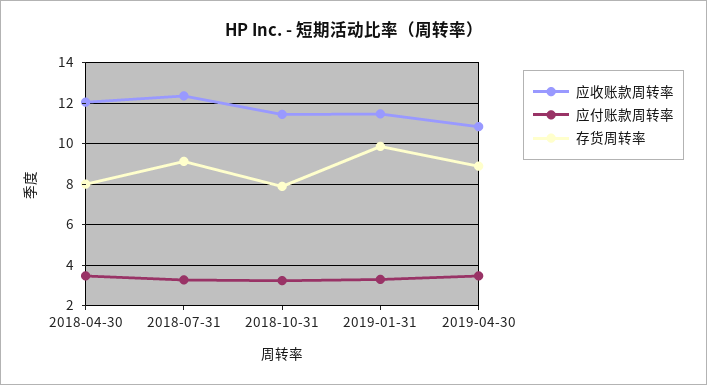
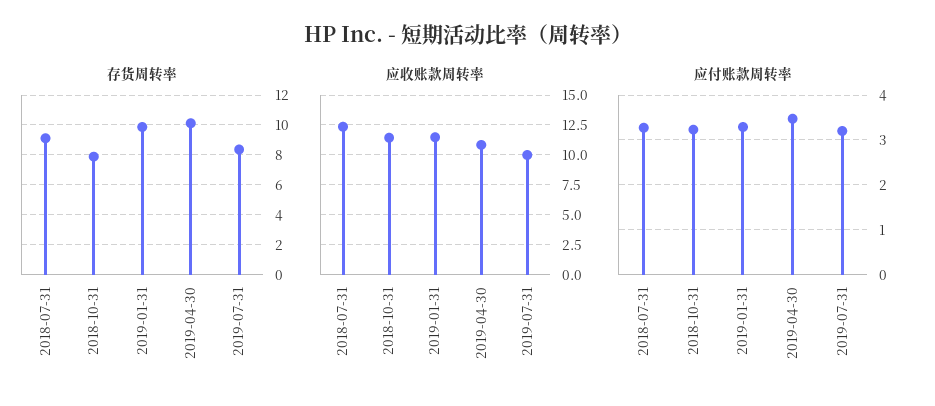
应收账款周转率, 2018-04-30: 12 -> none
应付账款周转率, 2018-04-30: 3.5 -> none
存货周转率, 2018-04-30: 8 -> none
存货周转率, 2019-04-30: 9 -> 10
存货周转率, 2019-07-31: none -> 8.5
应收账款周转率, 2019-07-31: none -> 10
应付账款周转率, 2019-07-31: none -> 3.2

